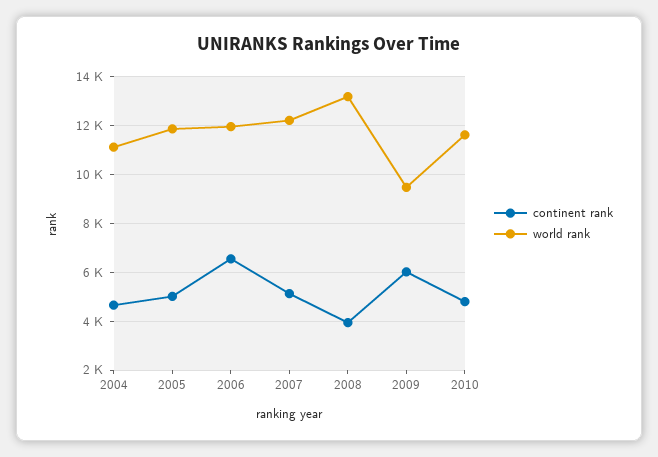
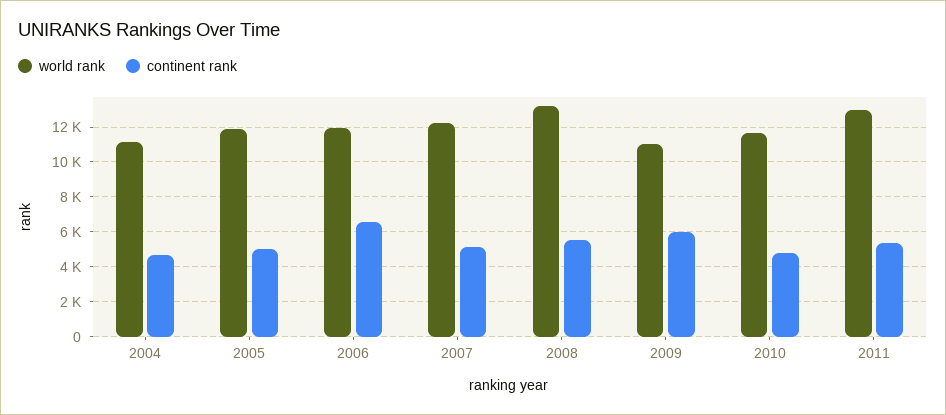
continent rank, 2008: 4000 -> 5500
world rank, 2009: 9500 -> 11000
world rank, 2011: none -> 13000
continent rank, 2011: none -> 5500

